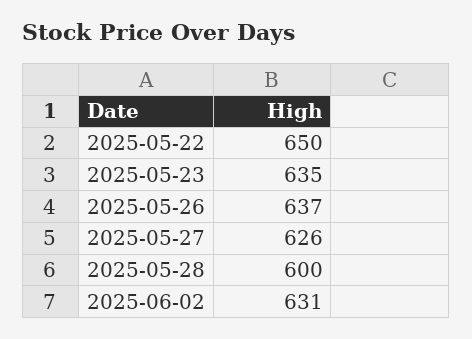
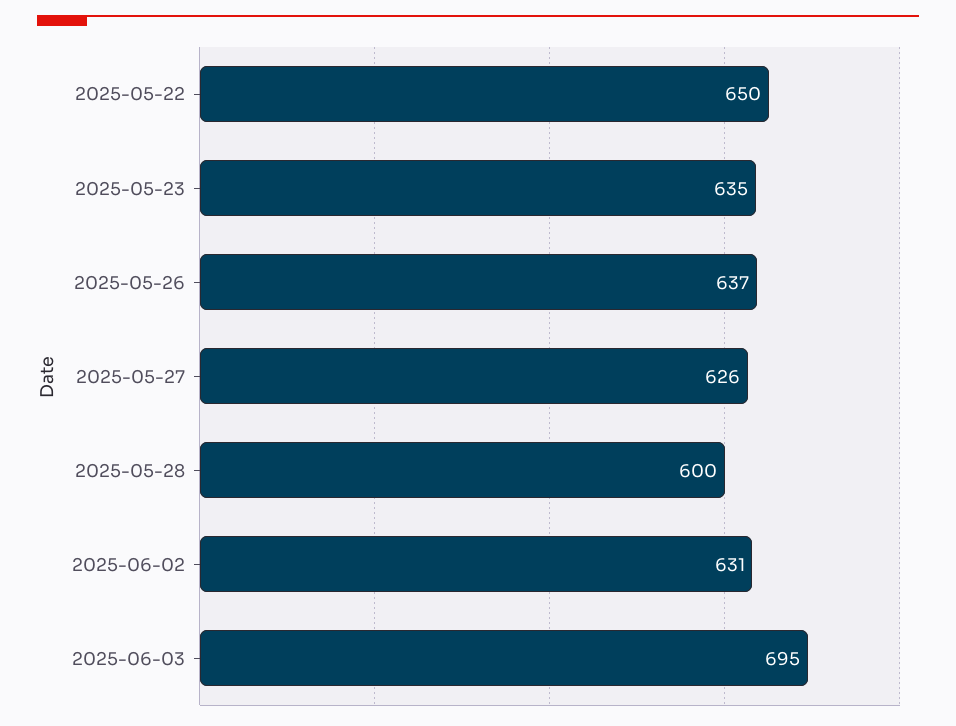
2025-06-03: none -> 695

